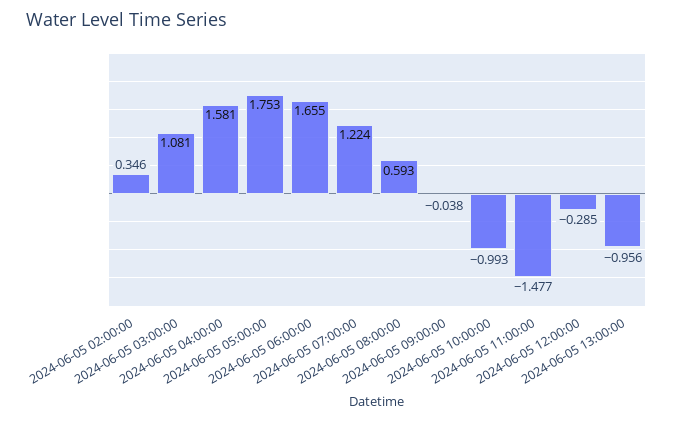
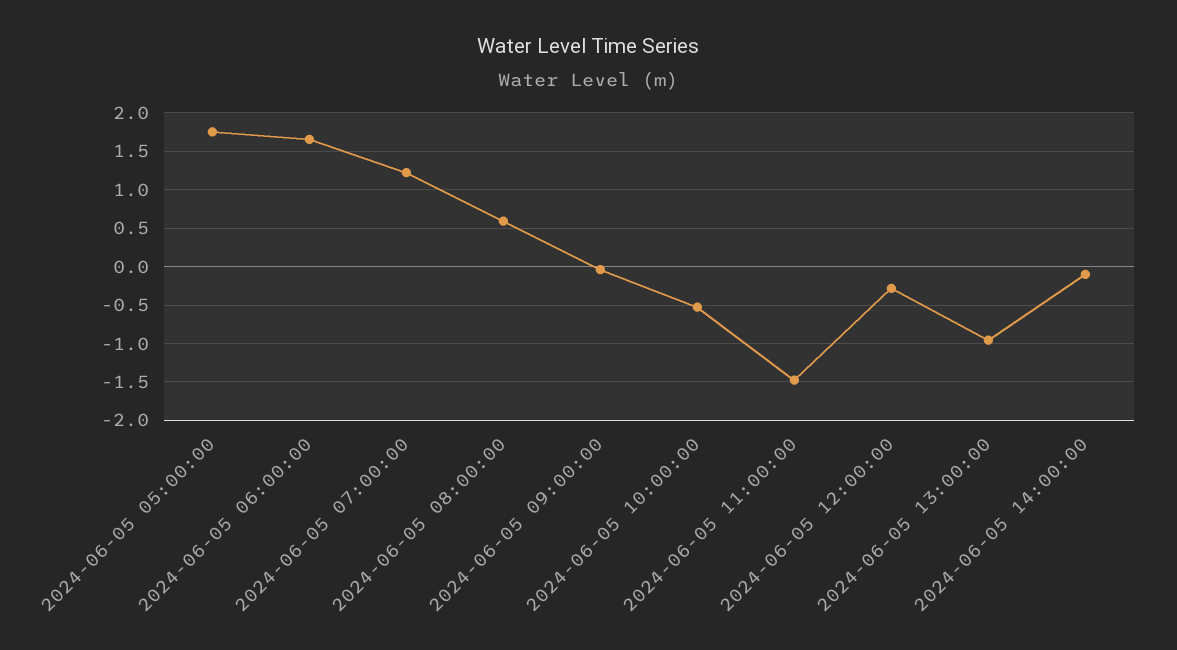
2024-06-05 02:00:00: 0.346 -> none
2024-06-05 03:00:00: 1.081 -> none
2024-06-05 04:00:00: 1.581 -> none
2024-06-05 10:00:00: -0.993 -> -0.5
2024-06-05 14:00:00: none -> -0.1

